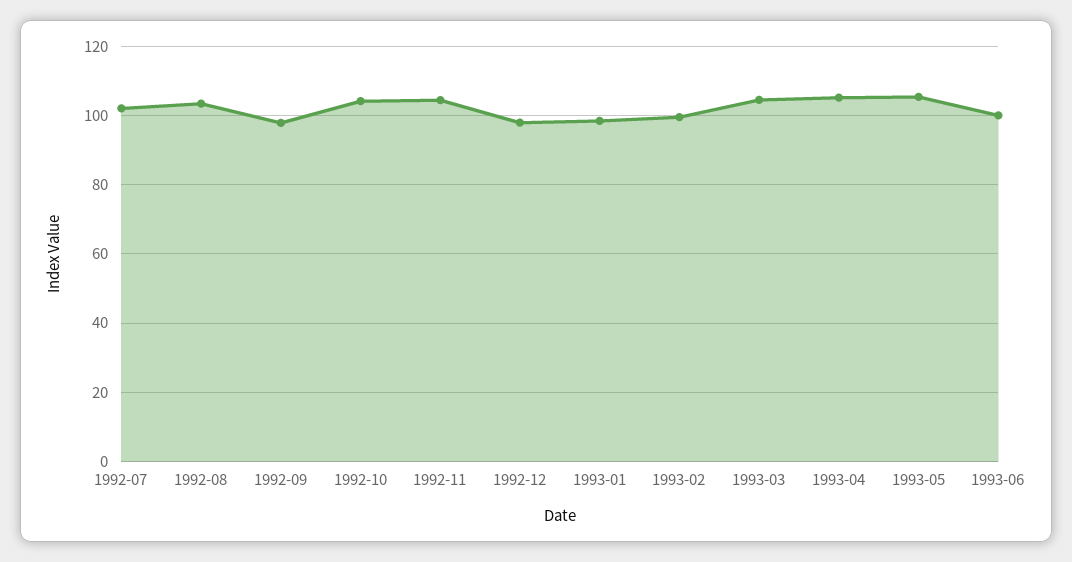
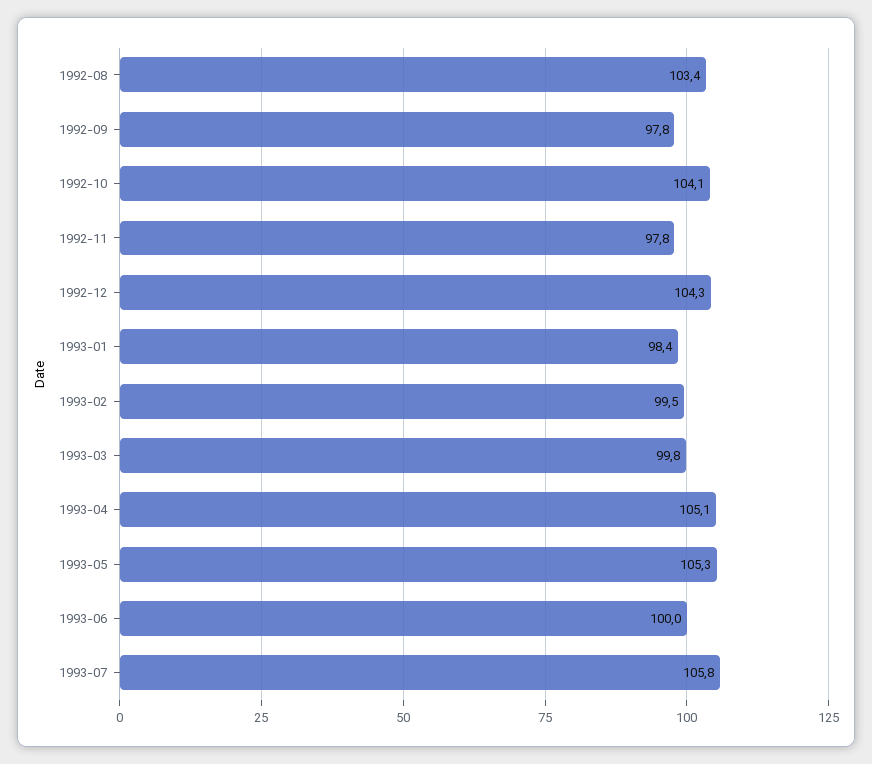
1992-07: 102 -> none
1992-11: 104 -> 97.8
1992-12: 98 -> 104.3
1993-03: 104 -> 99.8
1993-07: none -> 105.8

